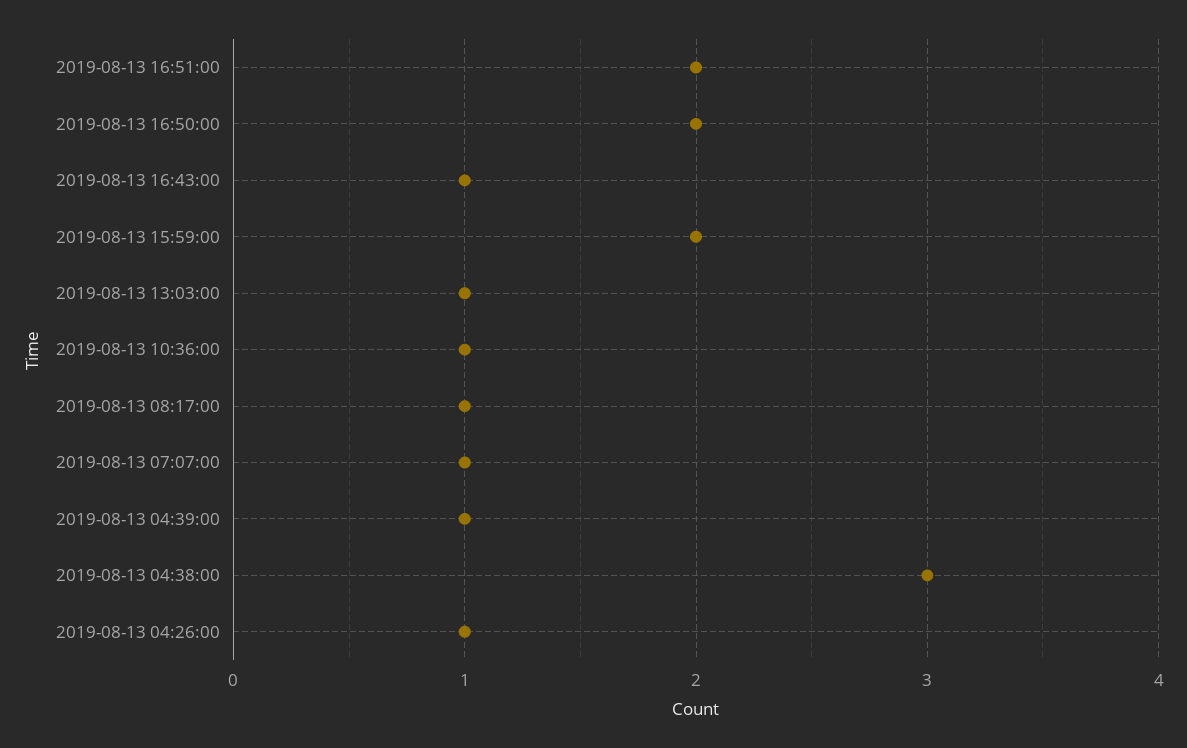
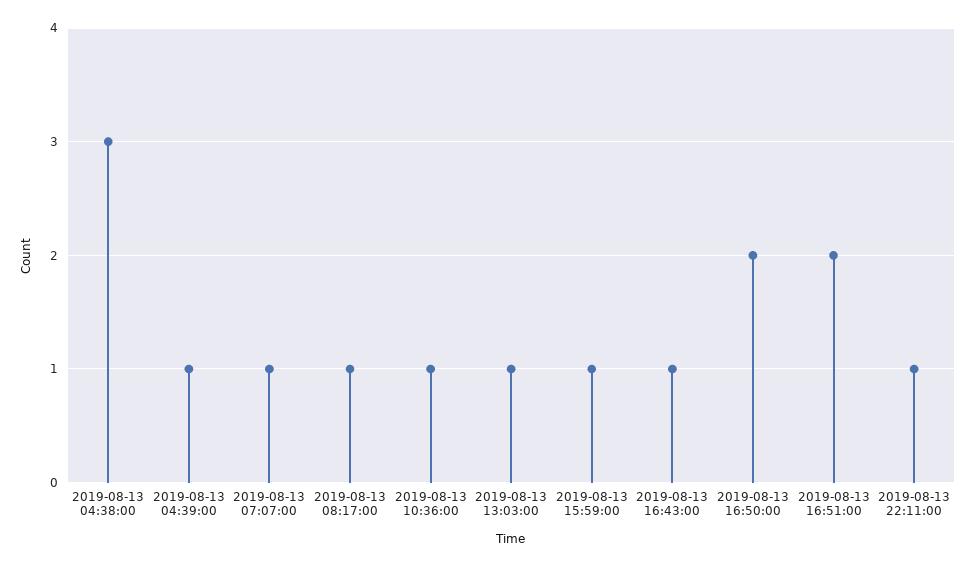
2019-08-13 15:59:00: 2 -> 1
2019-08-13 04:26:00: 1 -> none
2019-08-13 22:11:00: none -> 1

